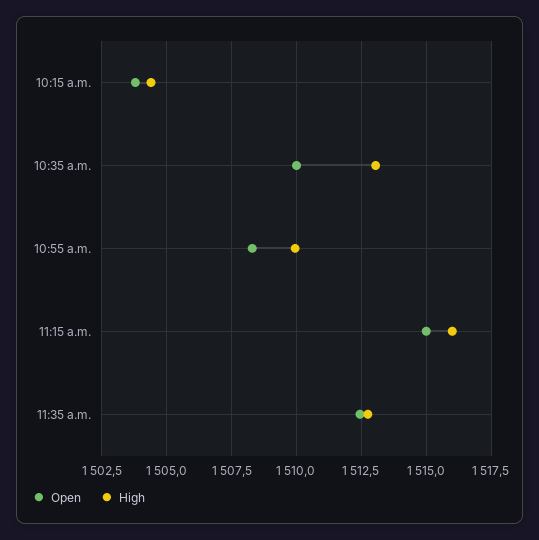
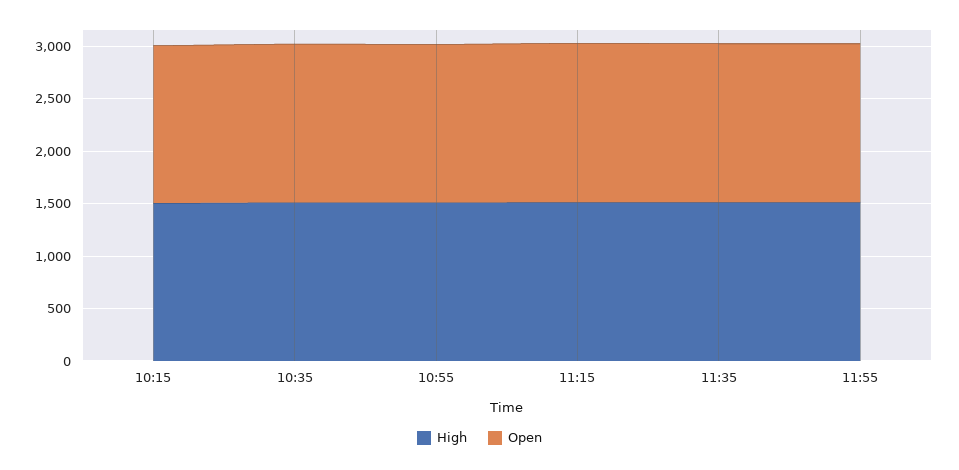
High, 11:55: none -> 1500
Open, 11:55: none -> 1500

